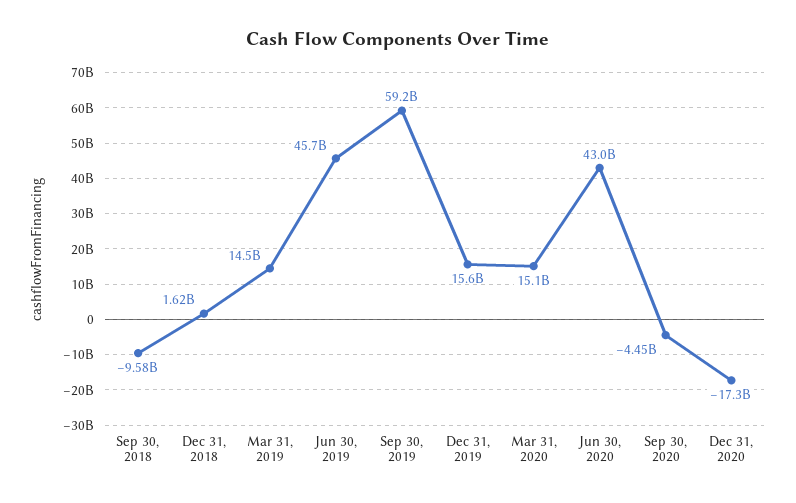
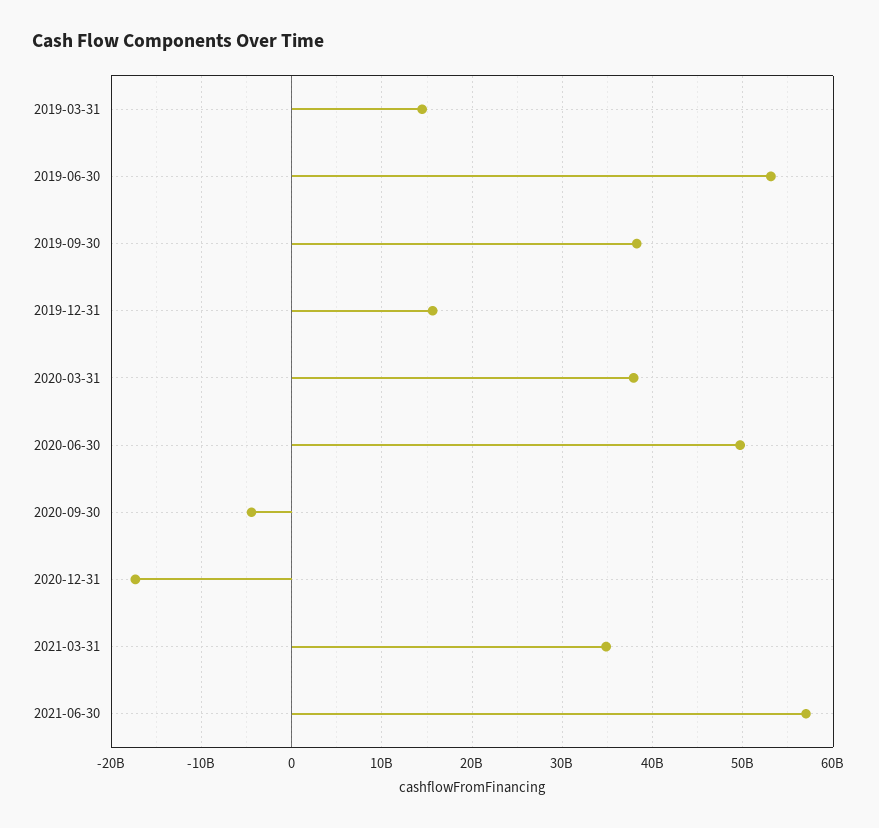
Sep 30, 2018: -9580000000 -> none
Dec 31, 2018: 1620000000 -> none
Jun 30, 2019: 45700000000 -> 53000000000
Sep 30, 2019: 59200000000 -> 38000000000
Mar 31, 2020: 15100000000 -> 38000000000
Jun 30, 2020: 43000000000 -> 50000000000
2021-03-31: none -> 35000000000
2021-06-30: none -> 57000000000

